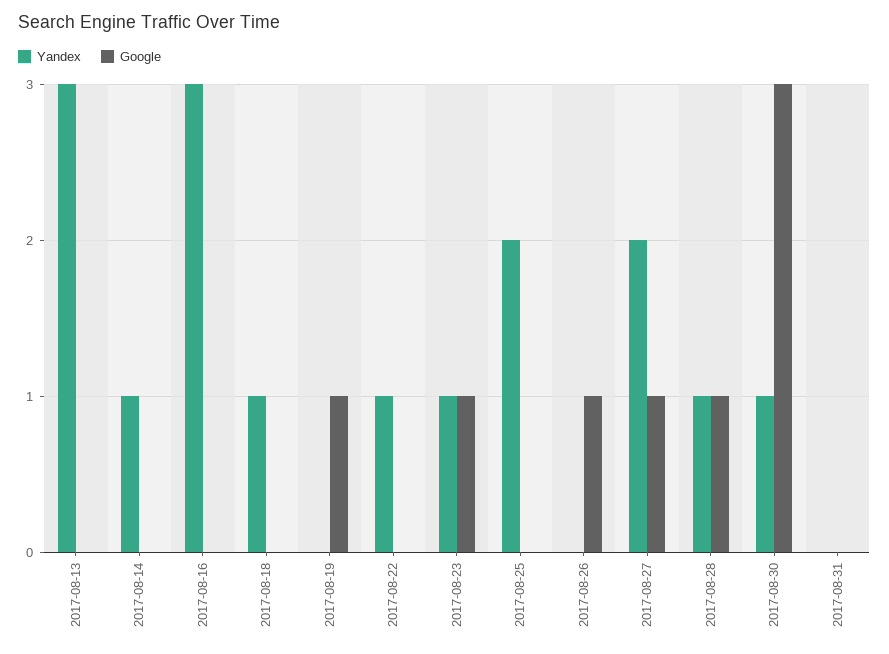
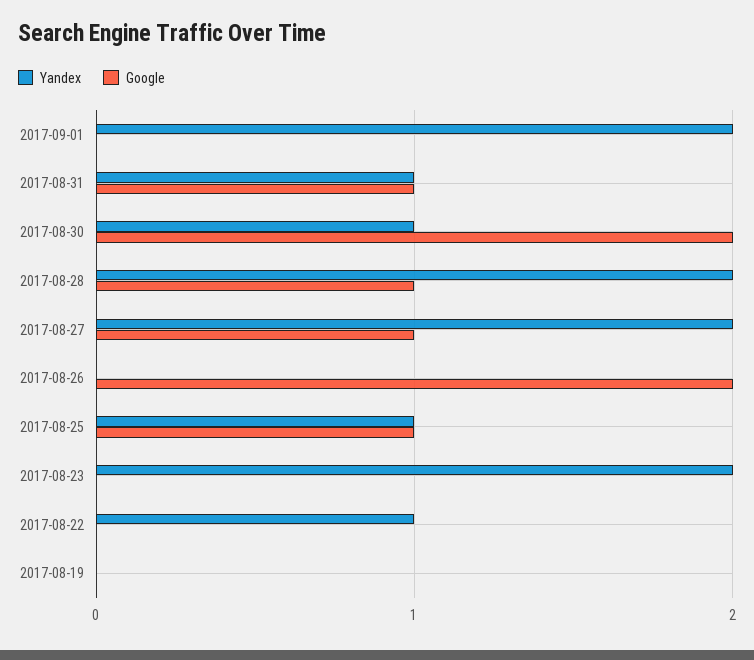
Yandex, 2017-08-13: 3 -> none
Google, 2017-08-13: 0 -> none
Yandex, 2017-08-14: 1 -> none
Google, 2017-08-14: 0 -> none
Yandex, 2017-08-16: 3 -> none
Google, 2017-08-16: 0 -> none
Yandex, 2017-08-18: 1 -> none
Google, 2017-08-18: 0 -> none
Google, 2017-08-19: 1 -> 0
Yandex, 2017-08-23: 1 -> 2
Google, 2017-08-23: 1 -> 0
Yandex, 2017-08-25: 2 -> 1
Google, 2017-08-25: 0 -> 1
Google, 2017-08-26: 1 -> 2
Yandex, 2017-08-28: 1 -> 2
Google, 2017-08-30: 3 -> 2
Yandex, 2017-08-31: 0 -> 1
Google, 2017-08-31: 0 -> 1
Yandex, 2017-09-01: none -> 2
Google, 2017-09-01: none -> 0

